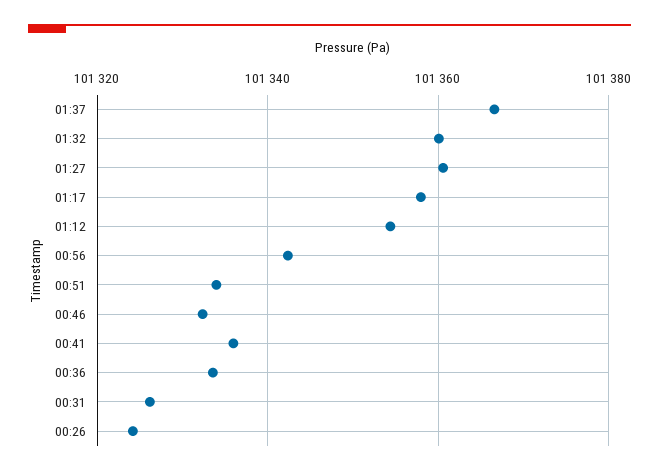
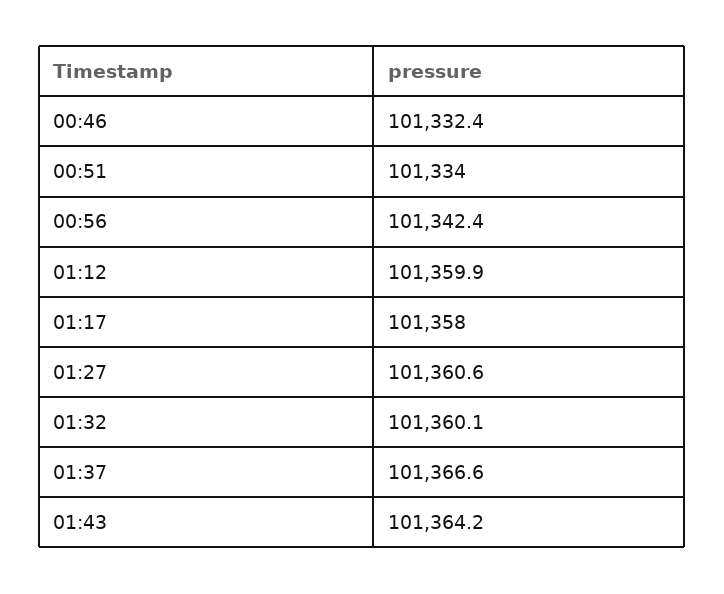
01:12: 101354 -> 101359.9
00:41: 101336 -> none
00:36: 101334 -> none
00:31: 101326 -> none
00:26: 101324 -> none
01:43: none -> 101364.2

